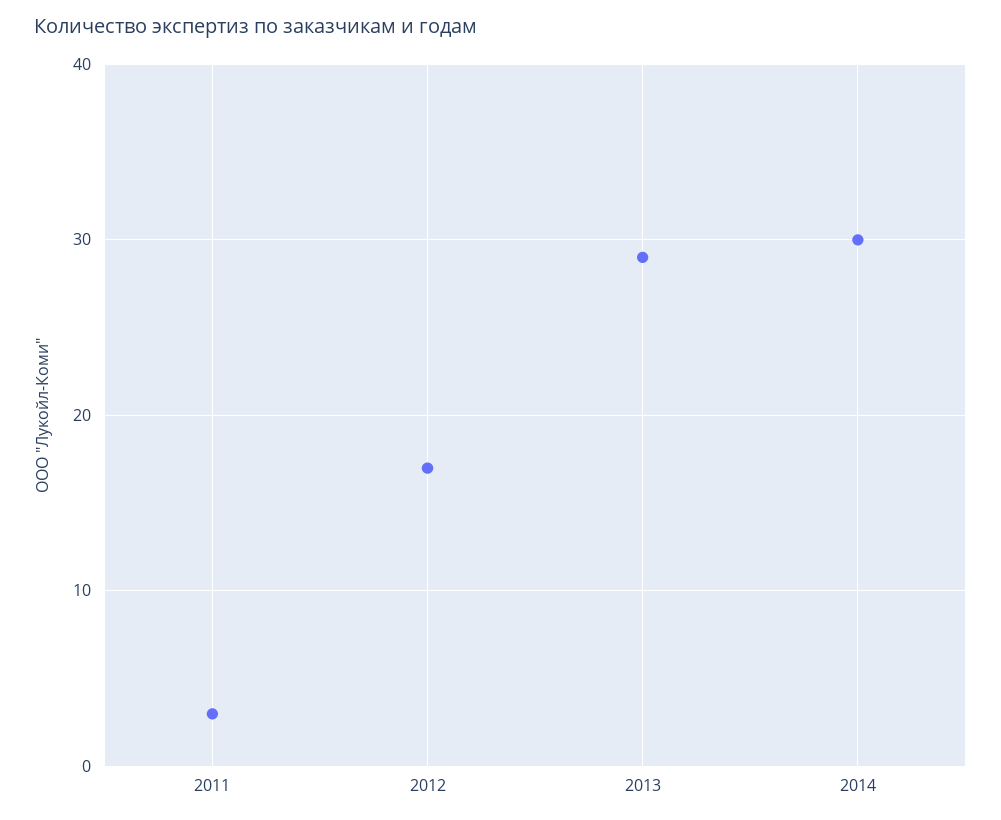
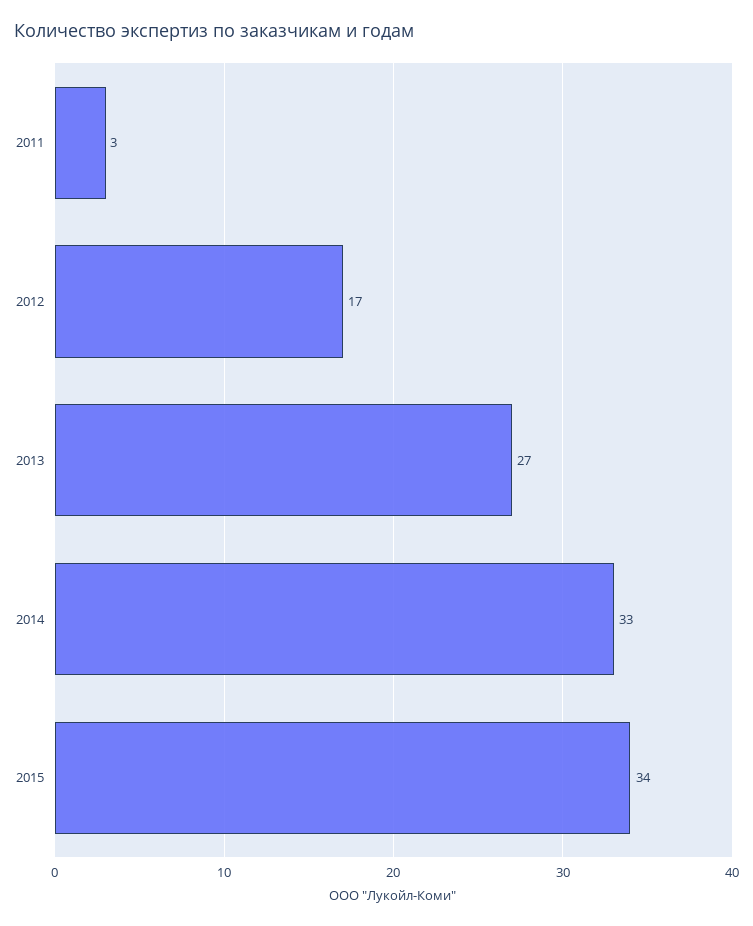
2013: 29 -> 27
2014: 30 -> 33
2015: none -> 34

